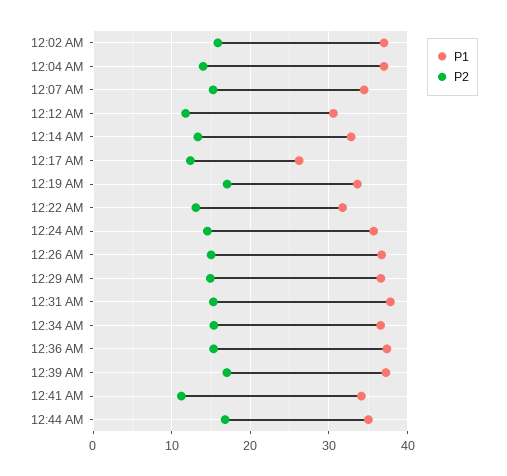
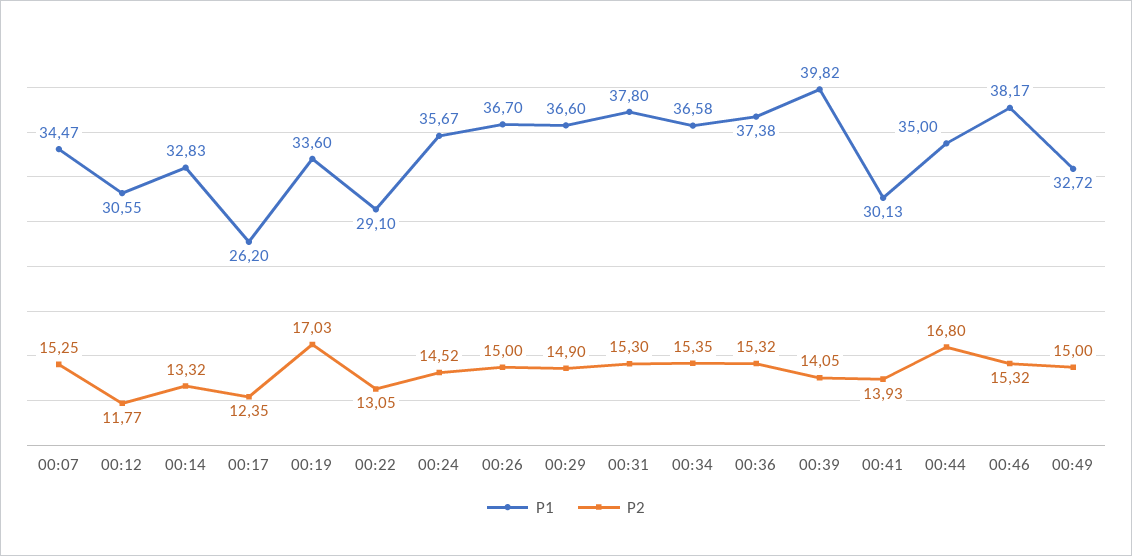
P1, 12:02 AM: 37 -> none
P2, 12:02 AM: 16 -> none
P1, 12:04 AM: 37 -> none
P2, 12:04 AM: 14 -> none
P1, 12:22 AM: 32 -> 29.1
P1, 12:39 AM: 37 -> 39.82
P2, 12:39 AM: 17 -> 14.05
P1, 12:41 AM: 34 -> 30.13
P2, 12:41 AM: 11 -> 13.93
P1, 00:46: none -> 38.17
P2, 00:46: none -> 15.32
P1, 00:49: none -> 32.72
P2, 00:49: none -> 15

